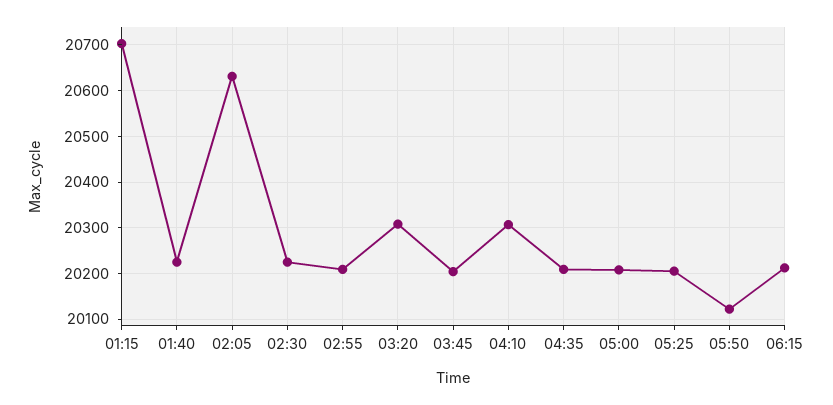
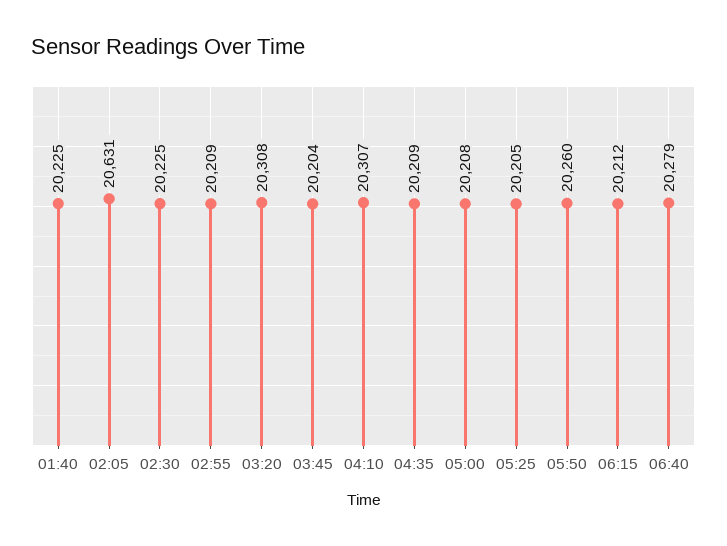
01:15: 20700 -> none
05:50: 20120 -> 20260
06:40: none -> 20279

